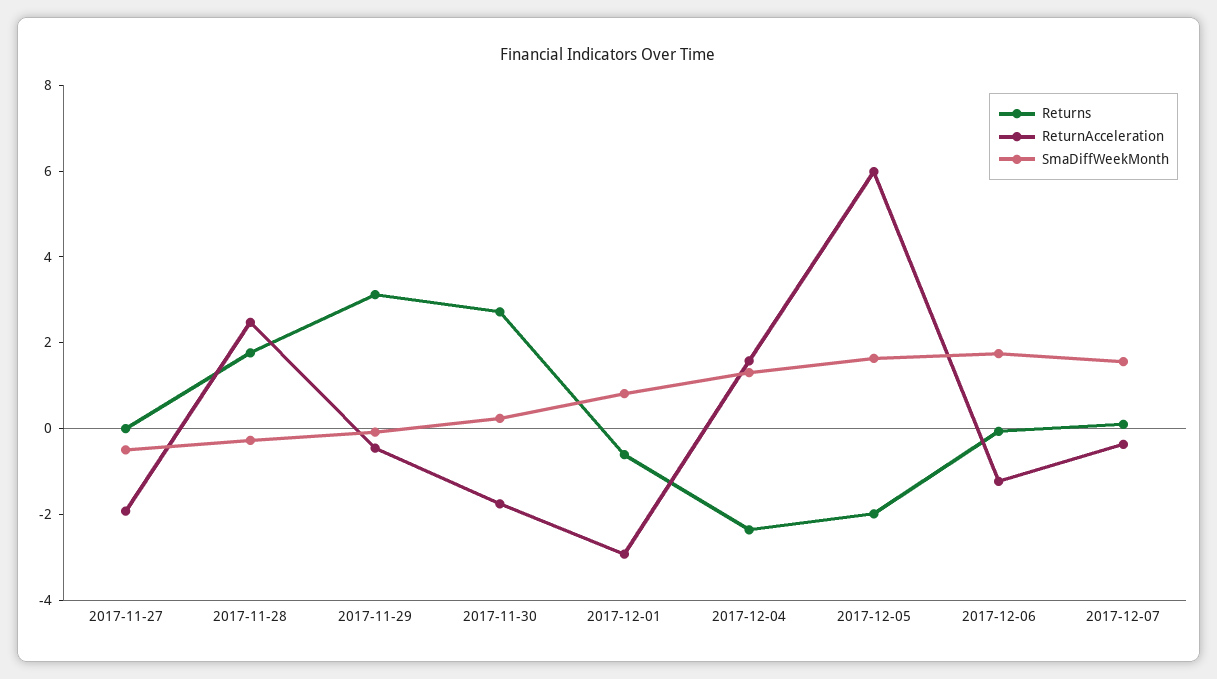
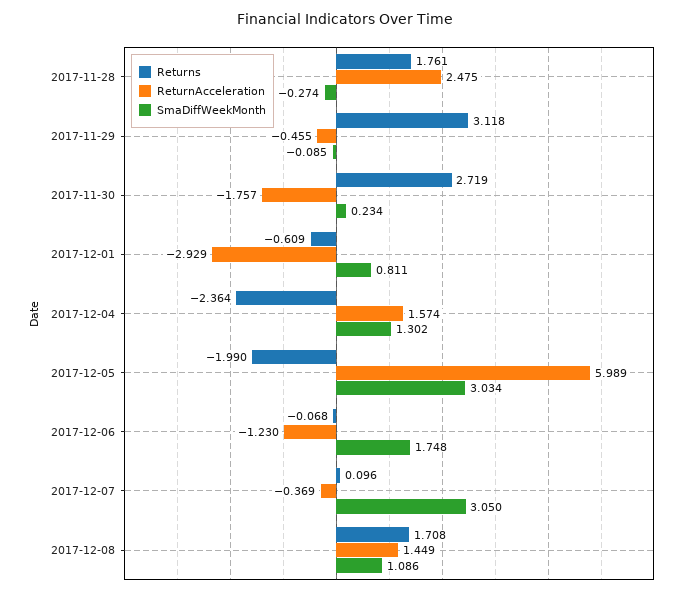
Returns, 2017-11-27: 0 -> none
ReturnAcceleration, 2017-11-27: -2 -> none
SmaDiffWeekMonth, 2017-11-27: -0.5 -> none
SmaDiffWeekMonth, 2017-12-05: 1.5 -> 3.034
SmaDiffWeekMonth, 2017-12-07: 1.5 -> 3.05
Returns, 2017-12-08: none -> 1.708
ReturnAcceleration, 2017-12-08: none -> 1.449
SmaDiffWeekMonth, 2017-12-08: none -> 1.086

